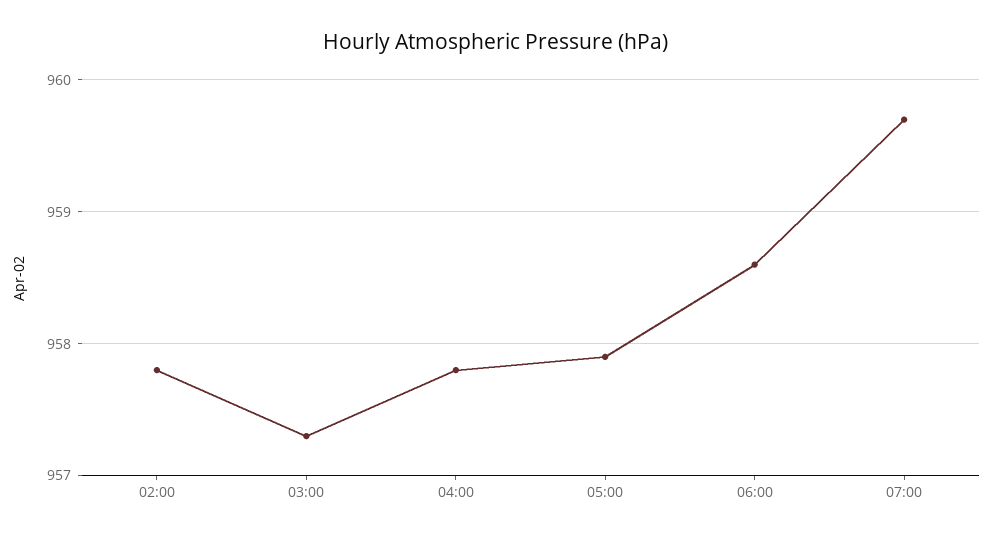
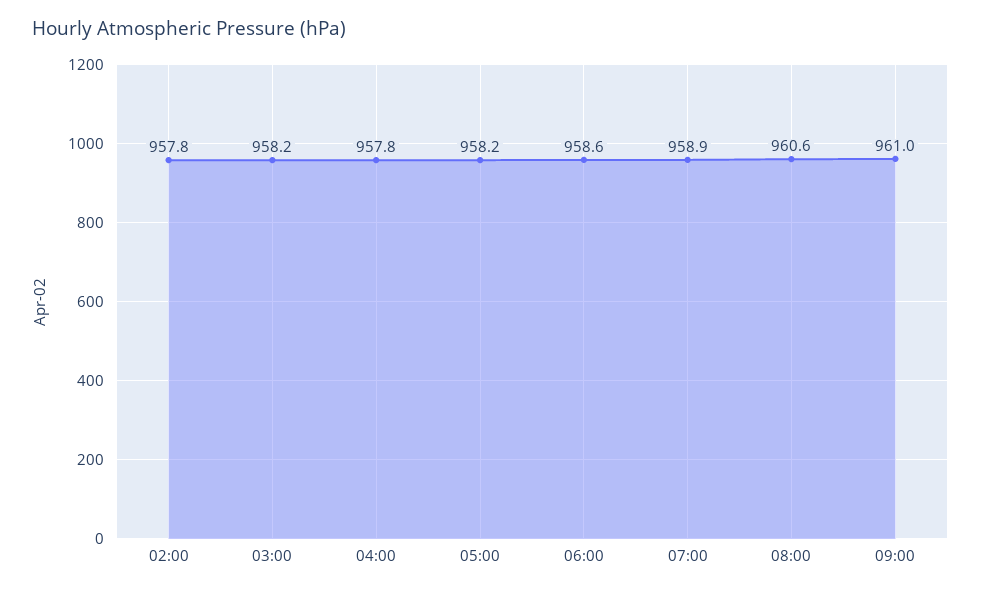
03:00: 957.3 -> 958.2
05:00: 957.9 -> 958.2
07:00: 959.7 -> 958.9
08:00: none -> 960.6
09:00: none -> 961

